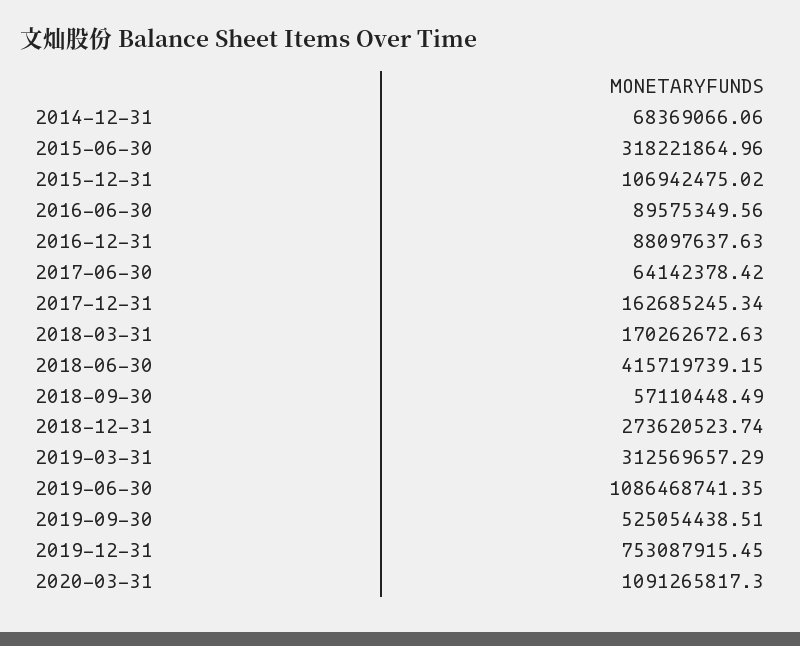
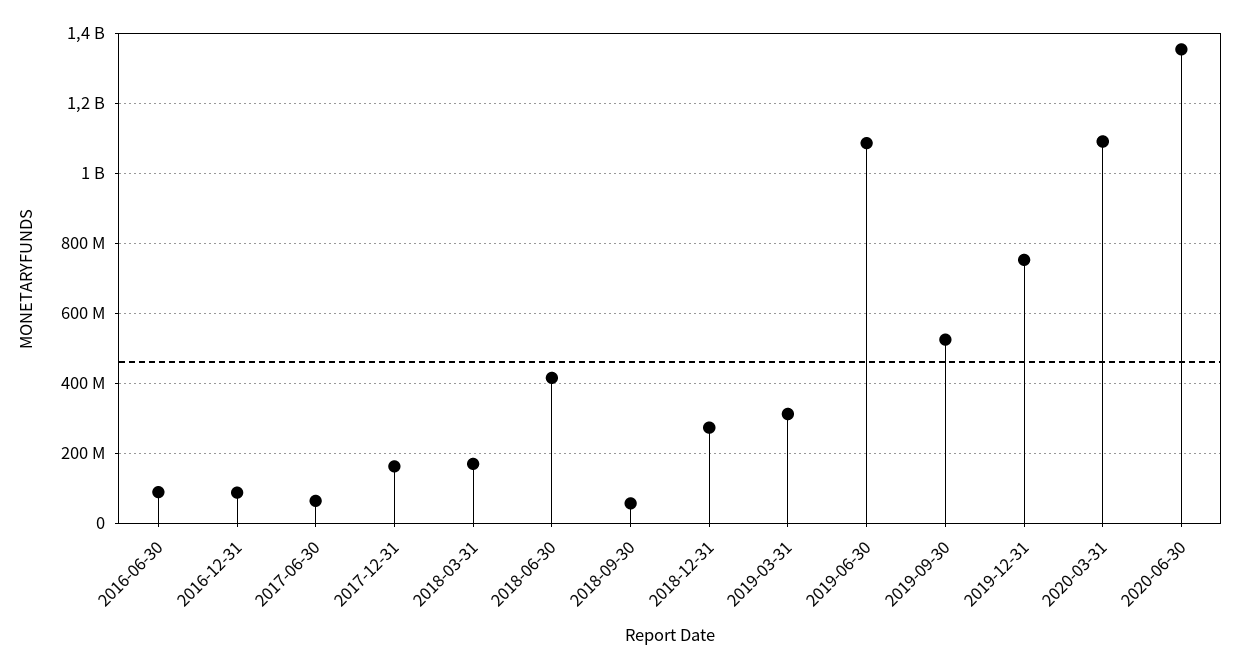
2014-12-31: 68369066.06 -> none
2015-06-30: 318221864.96 -> none
2015-12-31: 106942475.02 -> none
2020-06-30: none -> 1360000000

